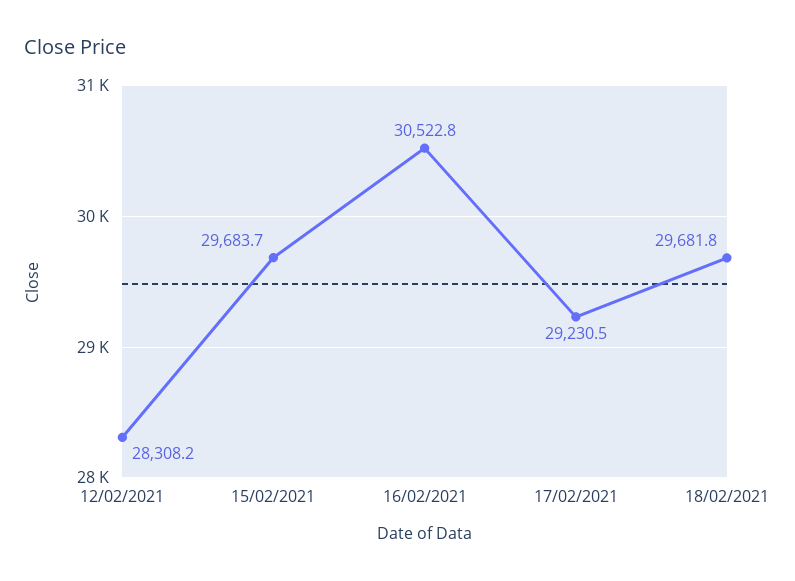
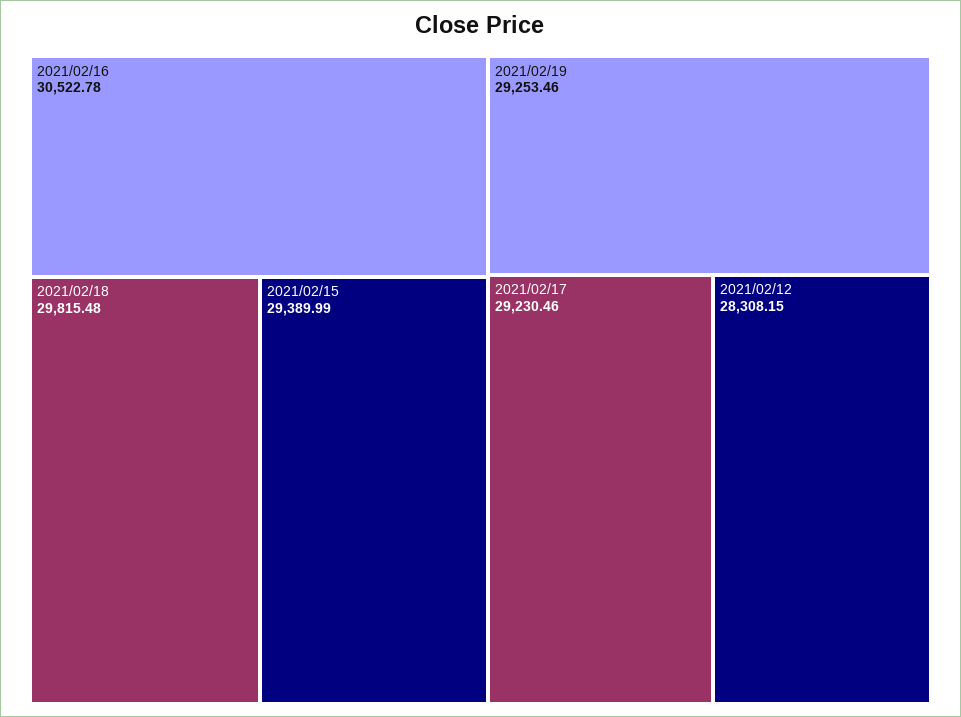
15/02/2021: 29683.7 -> 29389.99
18/02/2021: 29681.8 -> 29815.48
2021/02/19: none -> 29253.46

